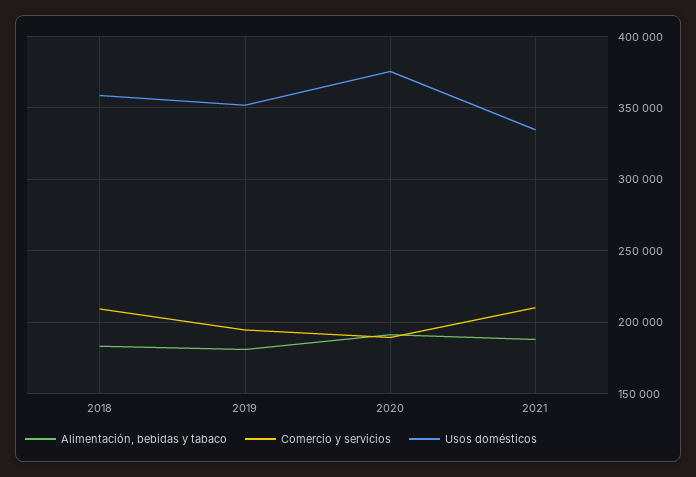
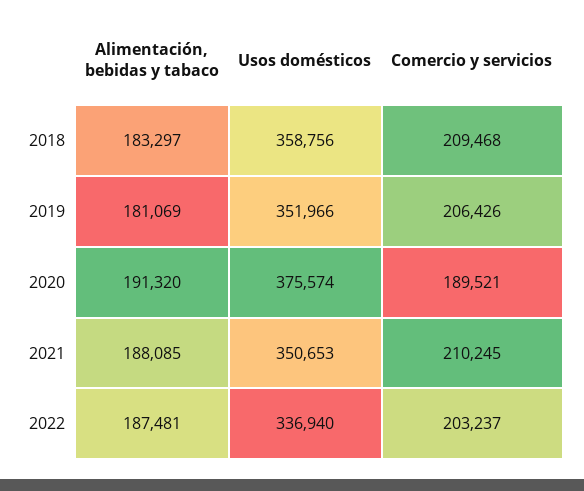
Comercio y servicios, 2019: 195000 -> 206426
Usos domésticos, 2021: 335000 -> 350653
Alimentación, bebidas y tabaco, 2022: none -> 187481
Usos domésticos, 2022: none -> 336940
Comercio y servicios, 2022: none -> 203237

